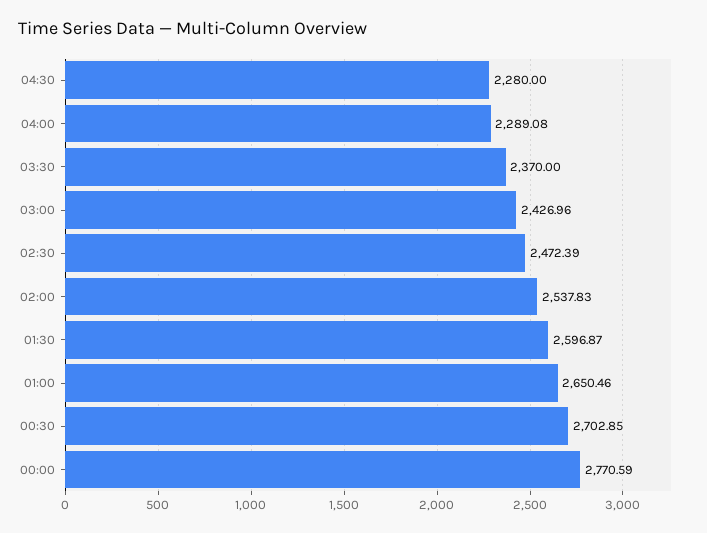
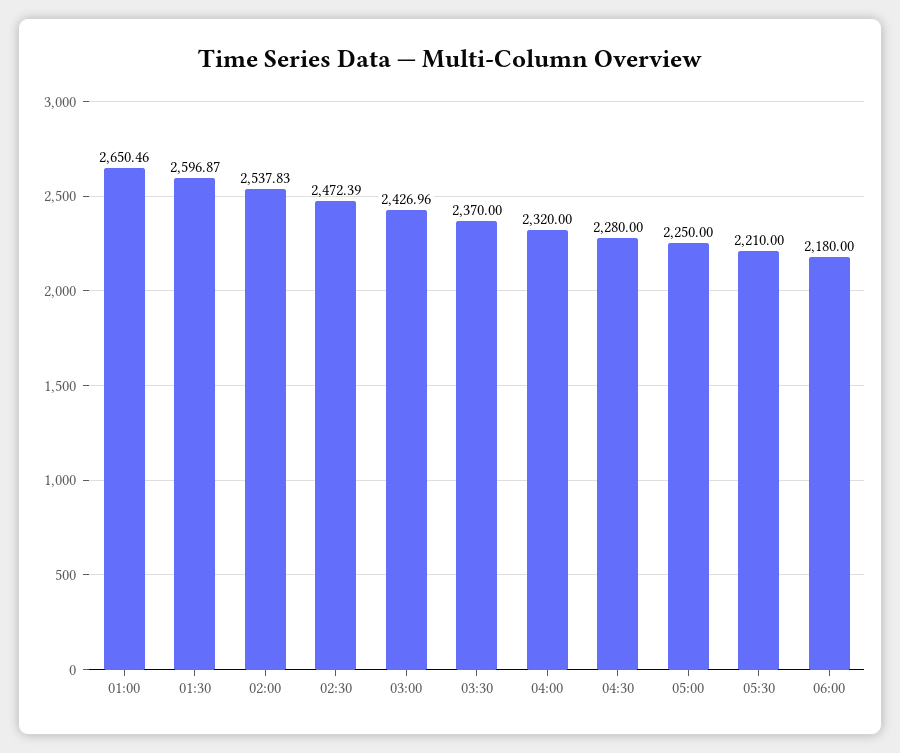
04:00: 2289.08 -> 2320
00:30: 2702.85 -> none
00:00: 2770.59 -> none
05:00: none -> 2250
05:30: none -> 2210
06:00: none -> 2180

